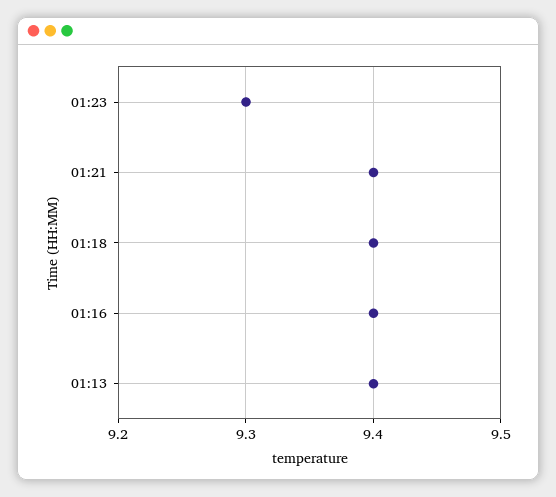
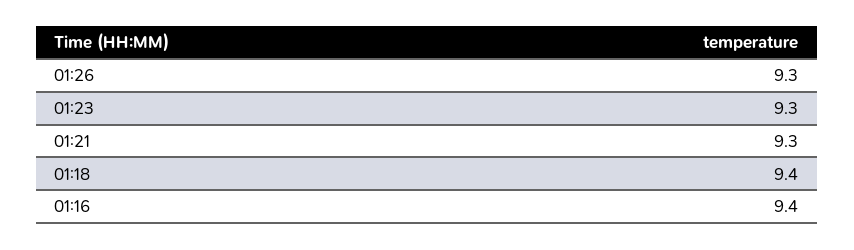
01:21: 9.4 -> 9.3
01:13: 9.4 -> none
01:26: none -> 9.3

